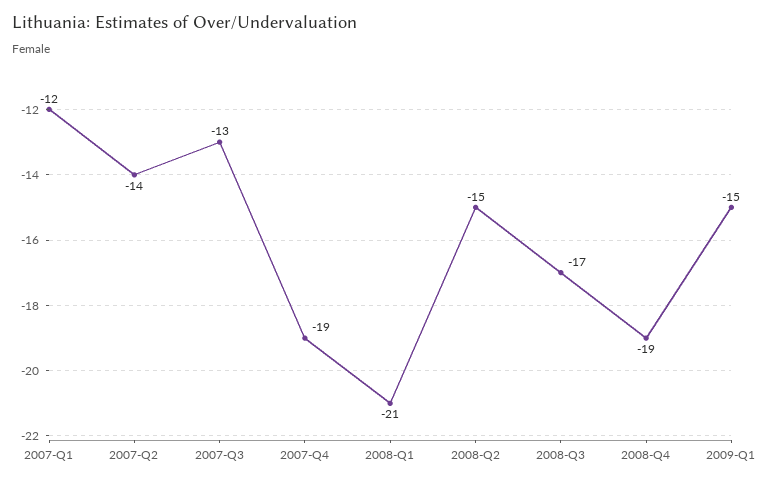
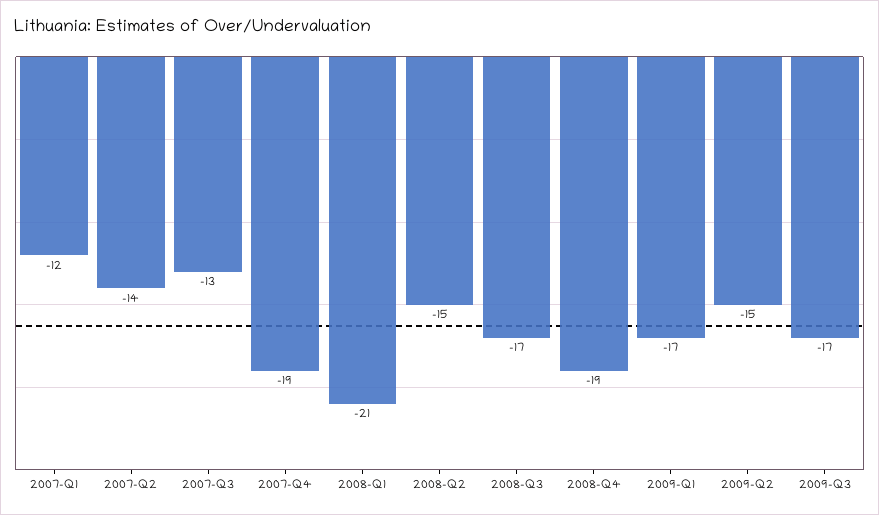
2009-Q1: -15 -> -17
2009-Q2: none -> -15
2009-Q3: none -> -17

